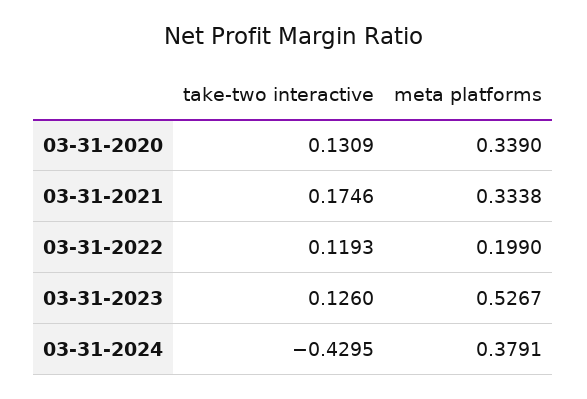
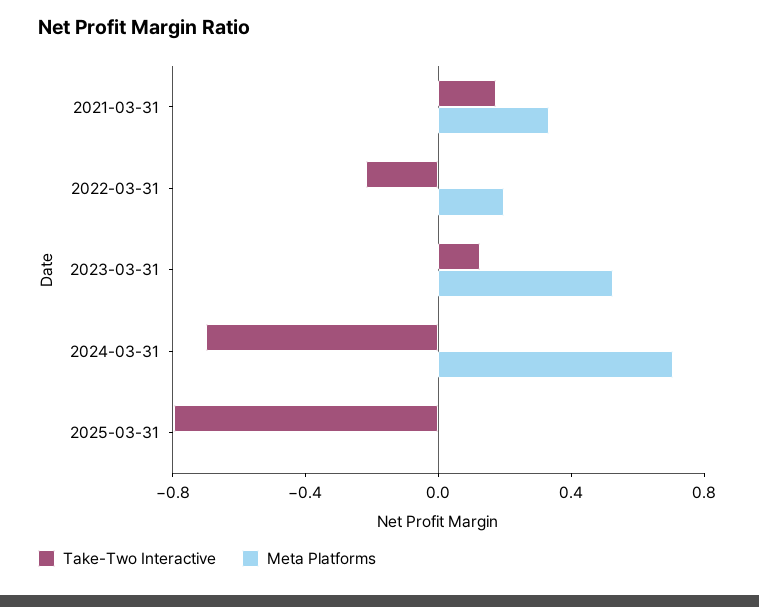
take-two interactive, 03-31-2020: 0.1309 -> none
meta platforms, 03-31-2020: 0.339 -> none
take-two interactive, 03-31-2022: 0.1193 -> -0.2
take-two interactive, 03-31-2024: -0.4295 -> -0.7
meta platforms, 03-31-2024: 0.3791 -> 0.7
take-two interactive, 2025-03-31: none -> -0.8
meta platforms, 2025-03-31: none -> 0

